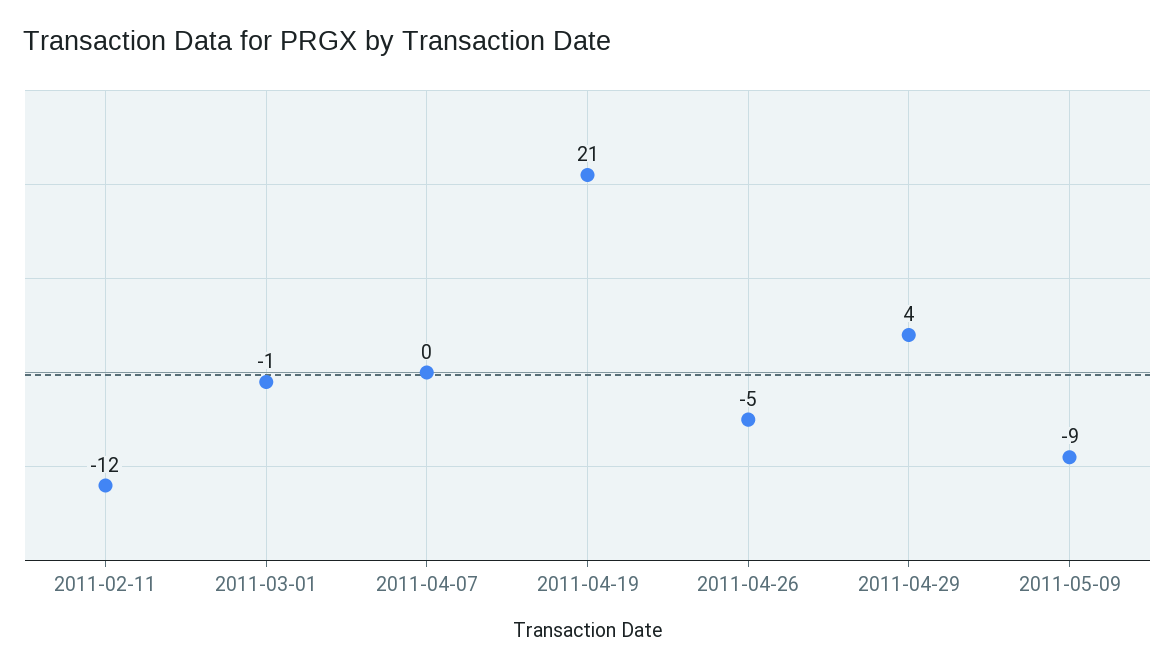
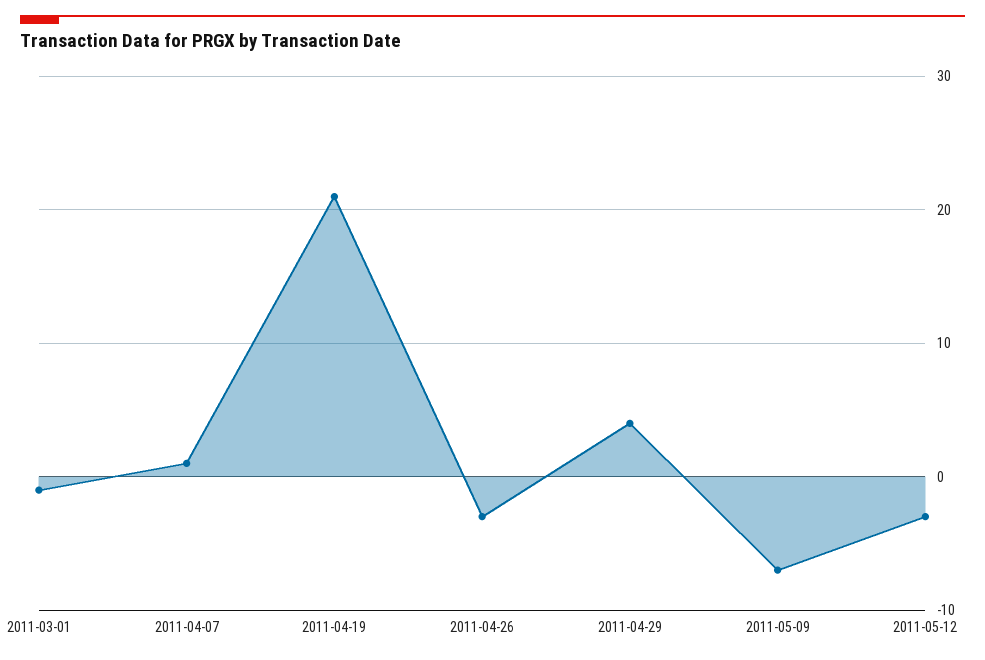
2011-02-11: -12 -> none
2011-04-07: 0 -> 1
2011-04-26: -5 -> -3
2011-05-09: -9 -> -7
2011-05-12: none -> -3

